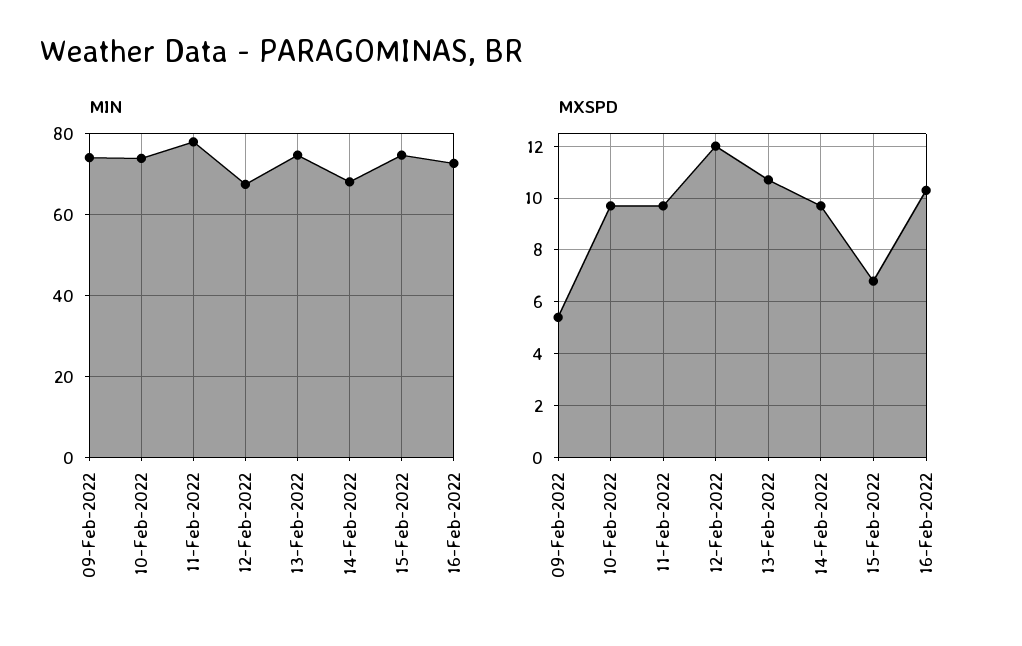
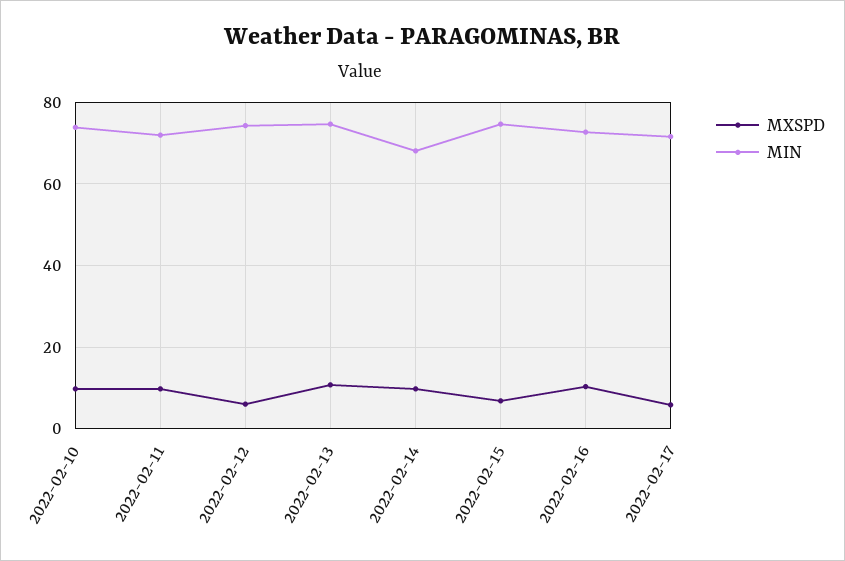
MIN, 09-Feb-2022: 74 -> none
MIN, 11-Feb-2022: 78 -> 72
MIN, 12-Feb-2022: 68 -> 74
MXSPD, 09-Feb-2022: 5.5 -> none
MXSPD, 12-Feb-2022: 12 -> 6
MXSPD, 2022-02-17: none -> 6
MIN, 2022-02-17: none -> 72

